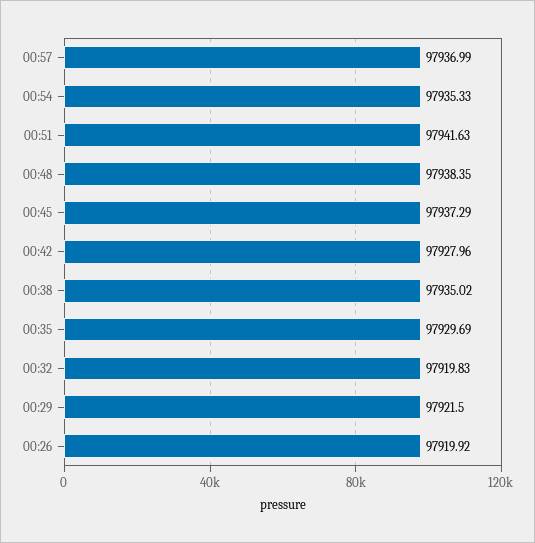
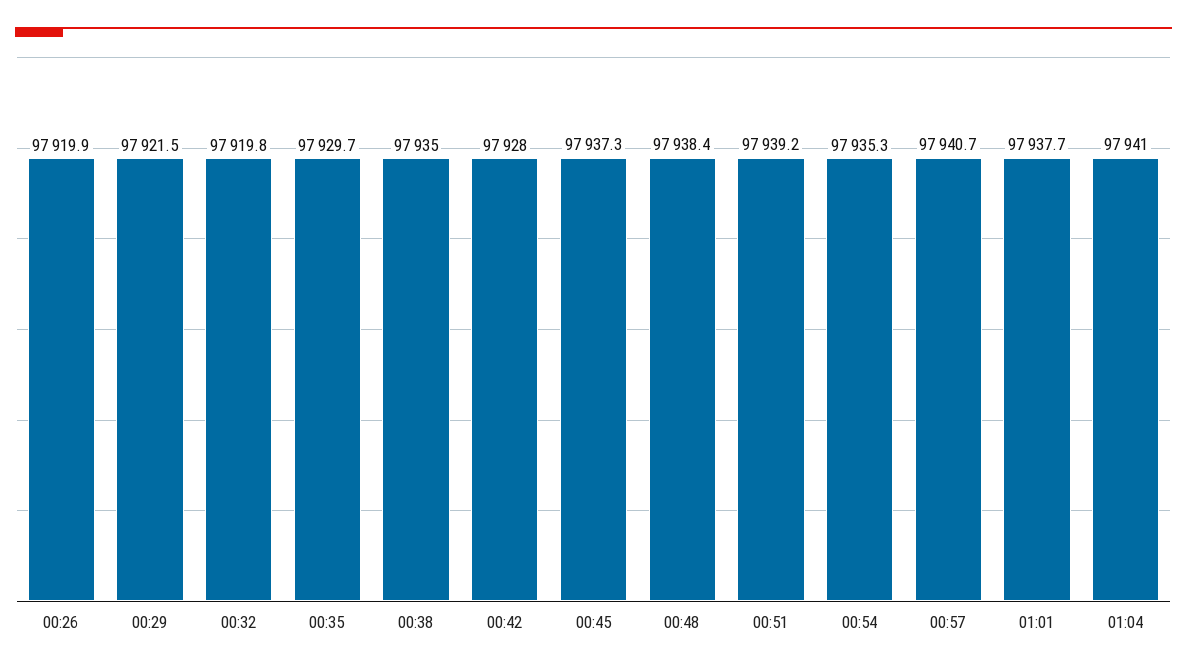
00:57: 97936.99 -> 97940.7
00:51: 97941.63 -> 97939.2
01:01: none -> 97937.7
01:04: none -> 97941

